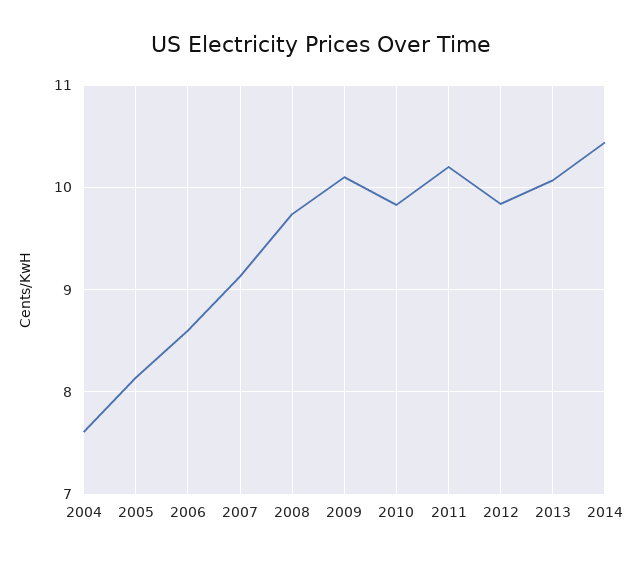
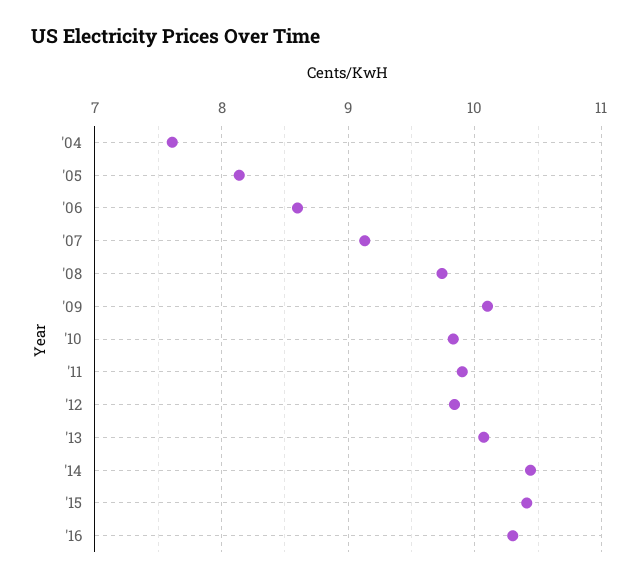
2011: 10.2 -> 9.9
'15: none -> 10.4
'16: none -> 10.3

